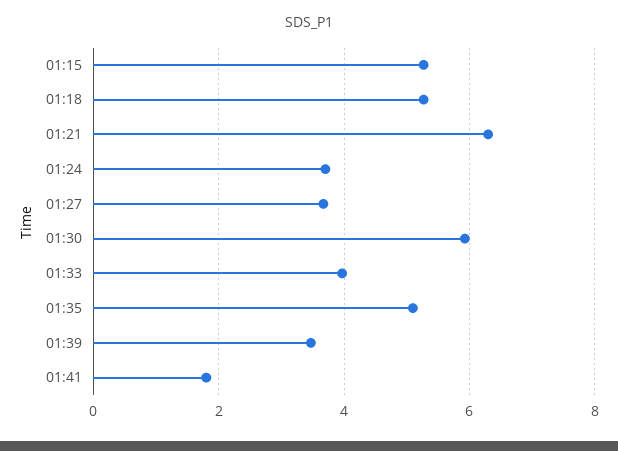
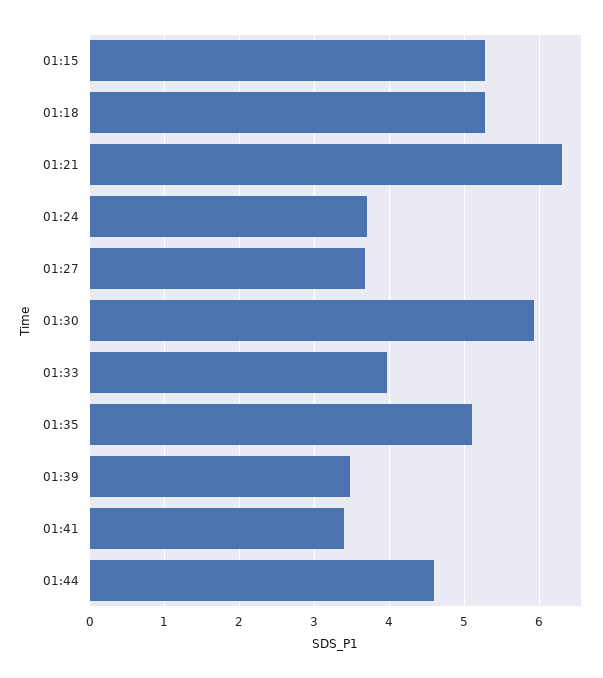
01:41: 1.8 -> 3.4
01:44: none -> 4.6

